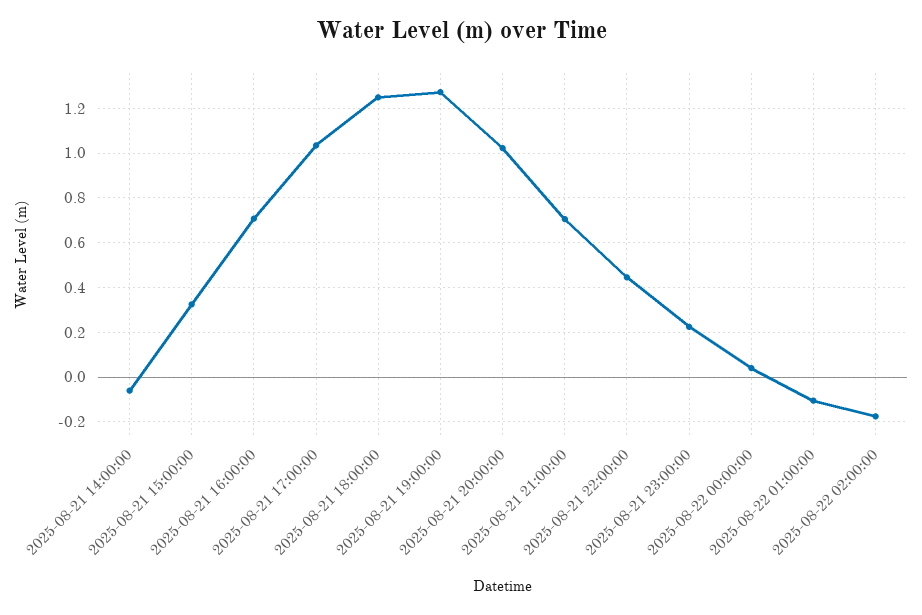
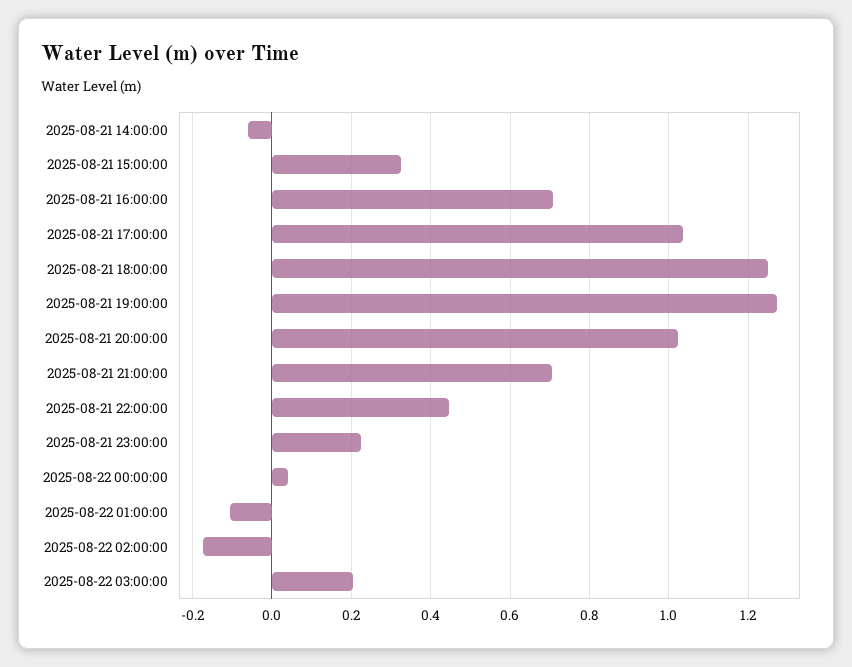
2025-08-22 03:00:00: none -> 0.2

